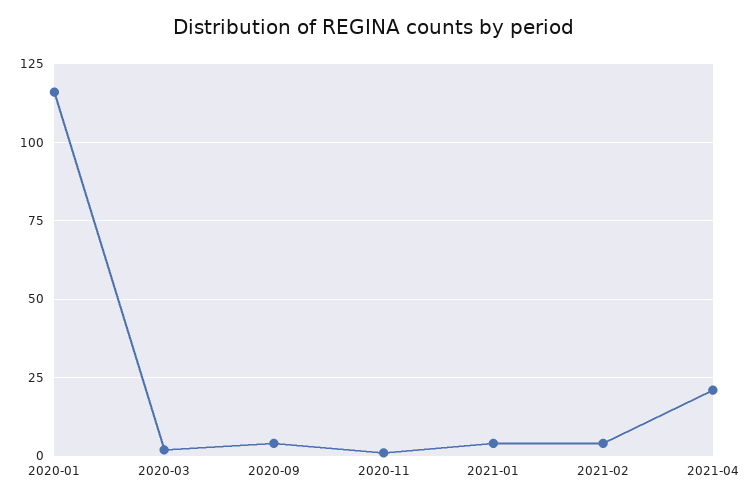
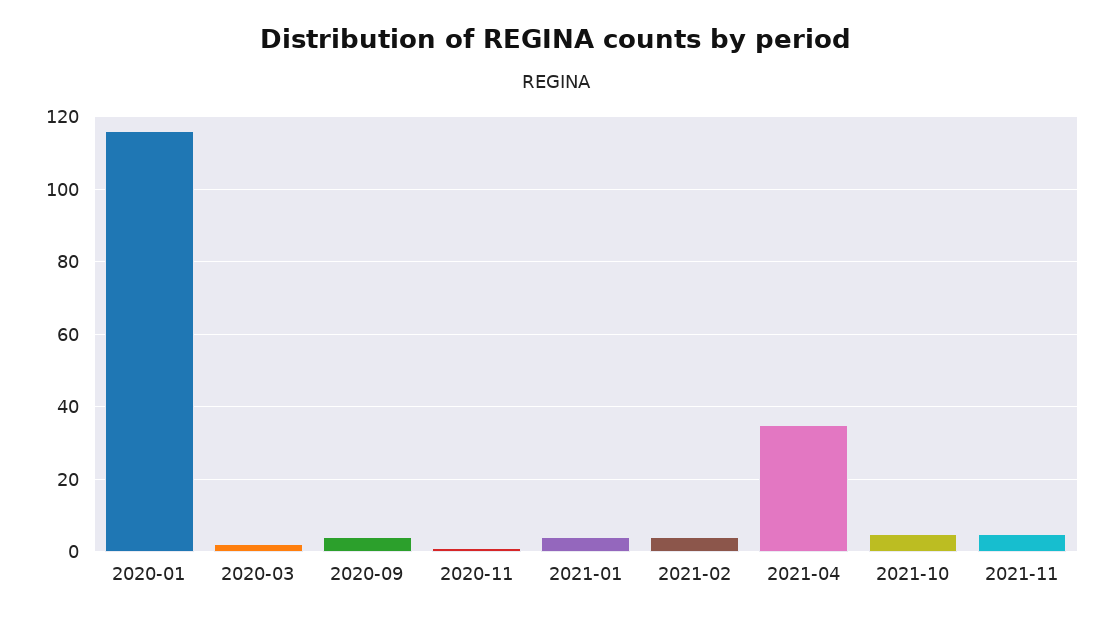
2021-04: 20 -> 35
2021-10: none -> 5
2021-11: none -> 5

